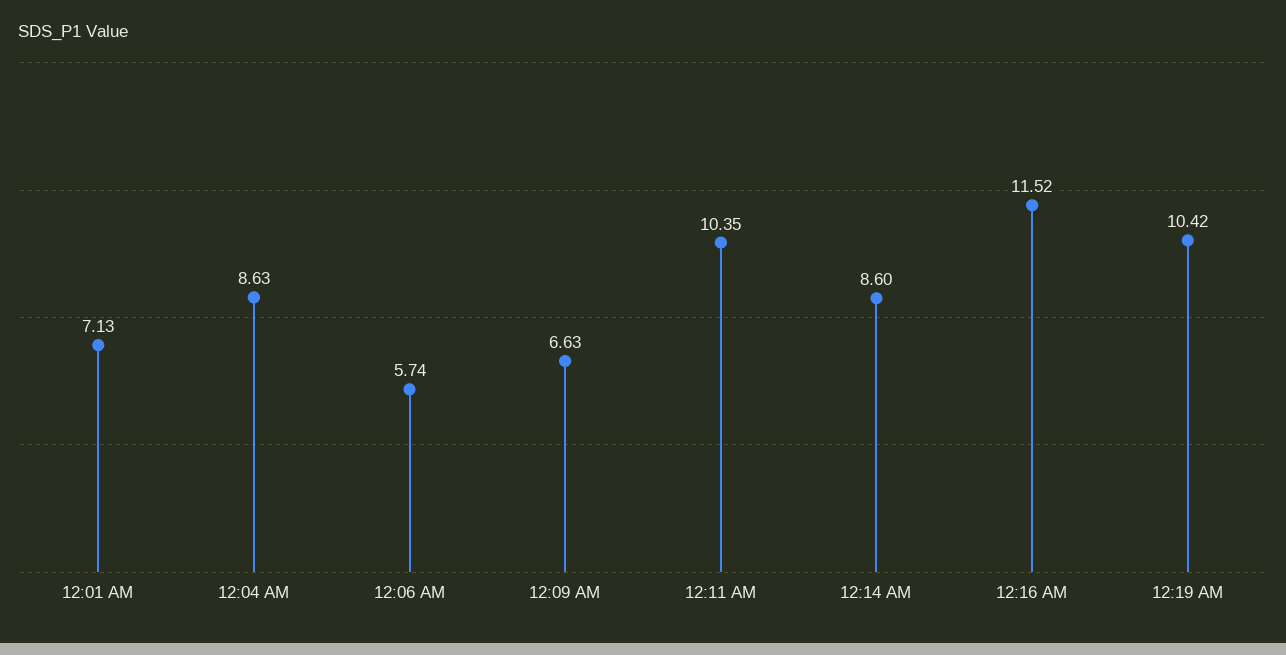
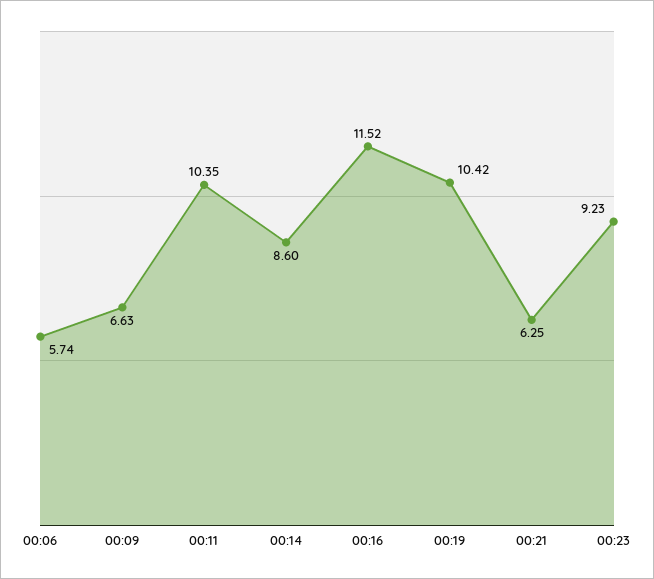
12:01 AM: 7.13 -> none
12:04 AM: 8.63 -> none
00:21: none -> 6.25
00:23: none -> 9.23

